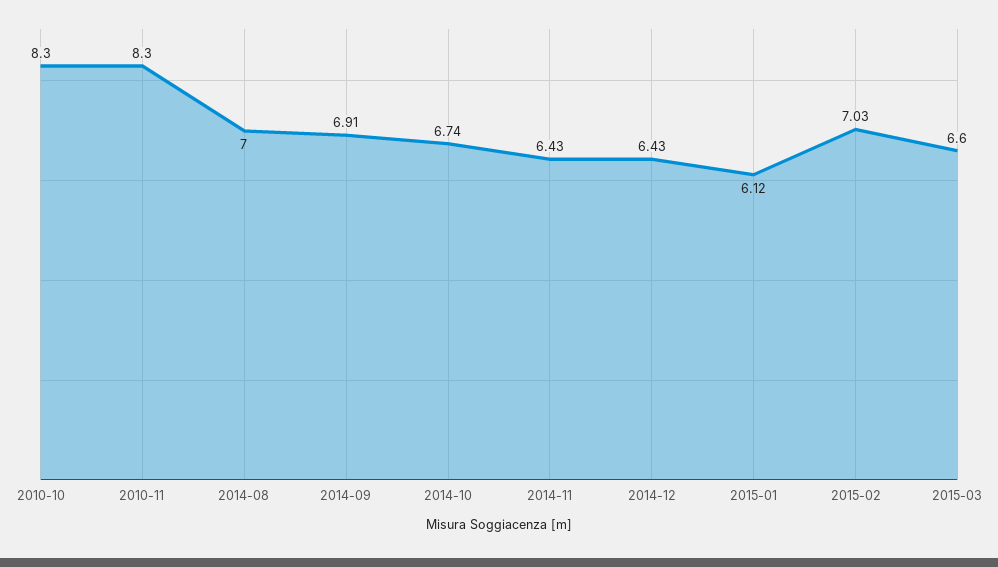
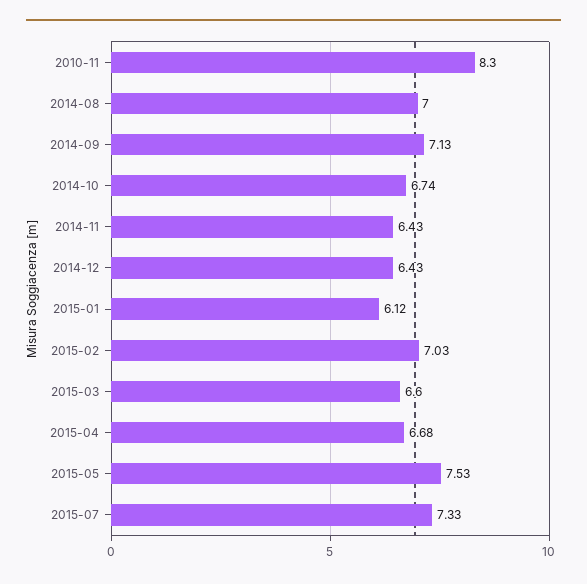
2010-10: 8.3 -> none
2014-09: 6.91 -> 7.13
2015-04: none -> 6.68
2015-05: none -> 7.53
2015-07: none -> 7.33

